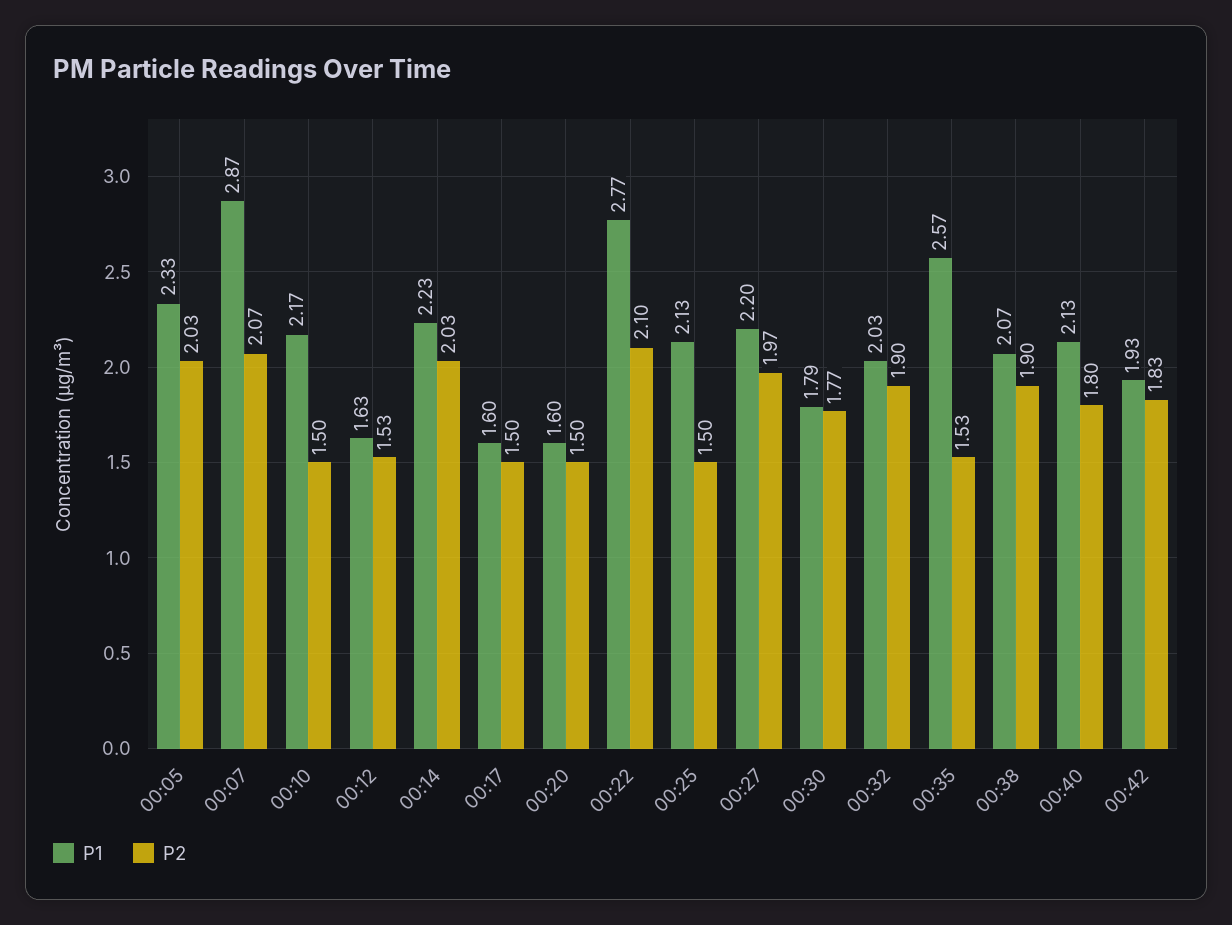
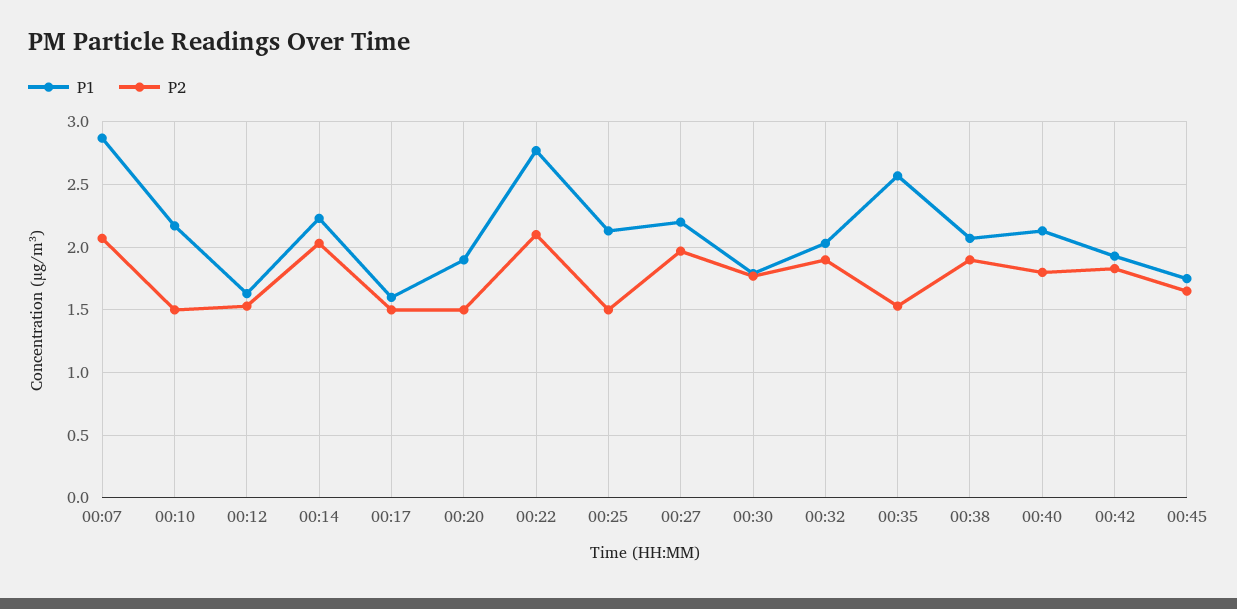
P1, 00:05: 2.33 -> none
P2, 00:05: 2.03 -> none
P1, 00:20: 1.6 -> 1.9
P1, 00:45: none -> 1.75
P2, 00:45: none -> 1.65

